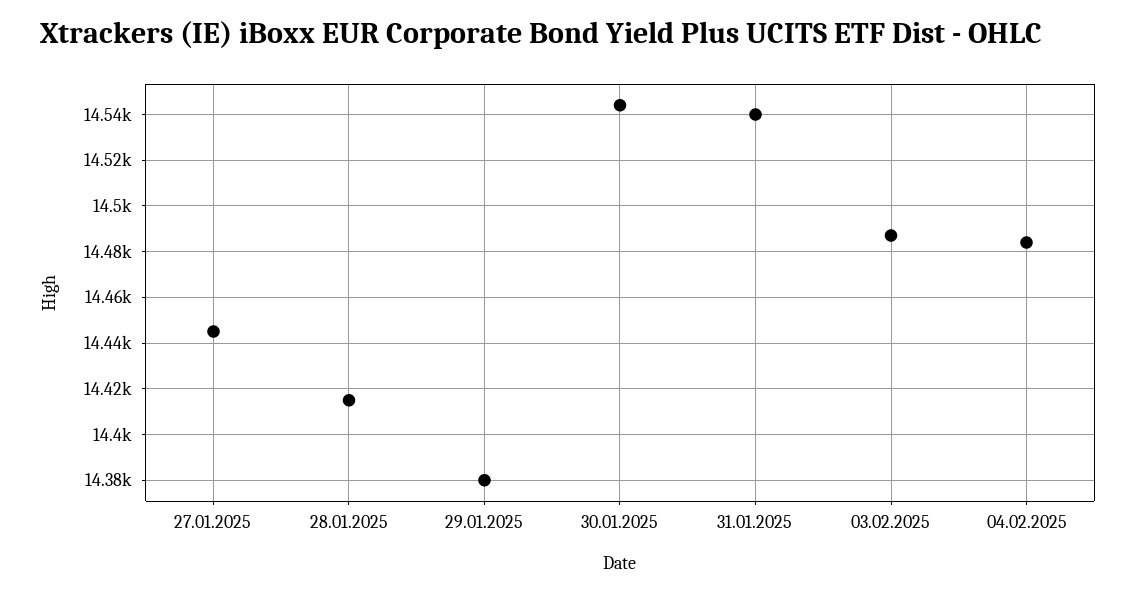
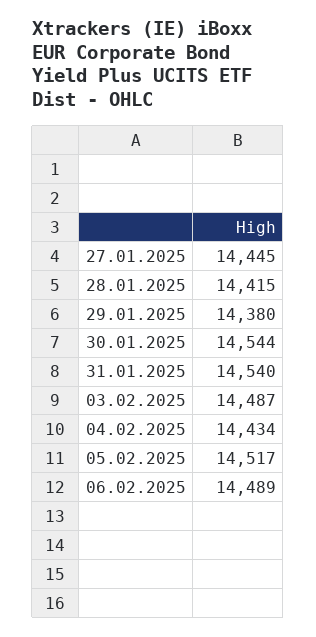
04.02.2025: 14485 -> 14434
05.02.2025: none -> 14517
06.02.2025: none -> 14489

